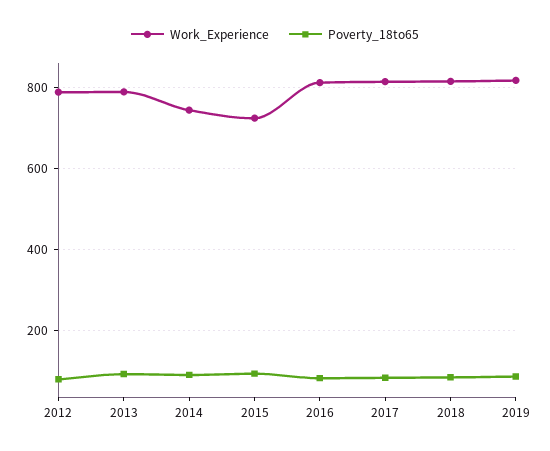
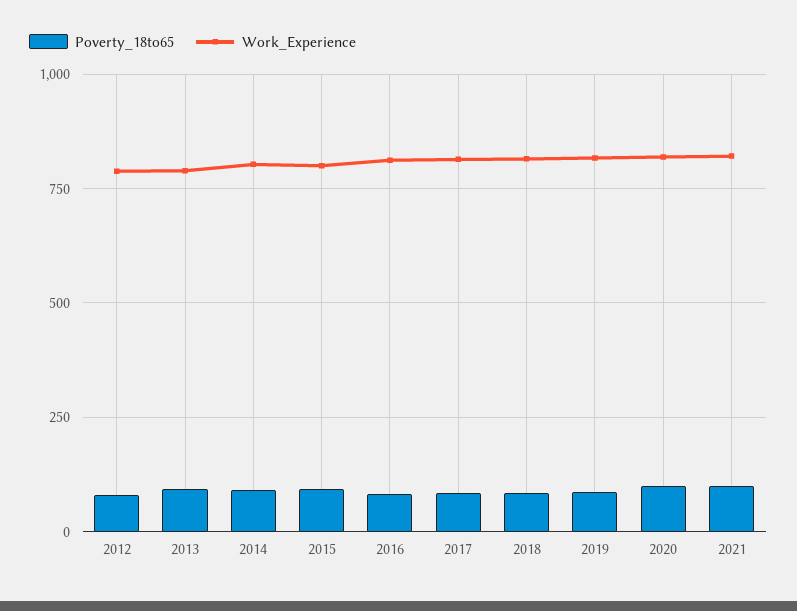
Work_Experience, 2014: 740 -> 800
Work_Experience, 2015: 720 -> 800
Poverty_18to65, 2020: none -> 100
Work_Experience, 2020: none -> 825
Poverty_18to65, 2021: none -> 100
Work_Experience, 2021: none -> 825

